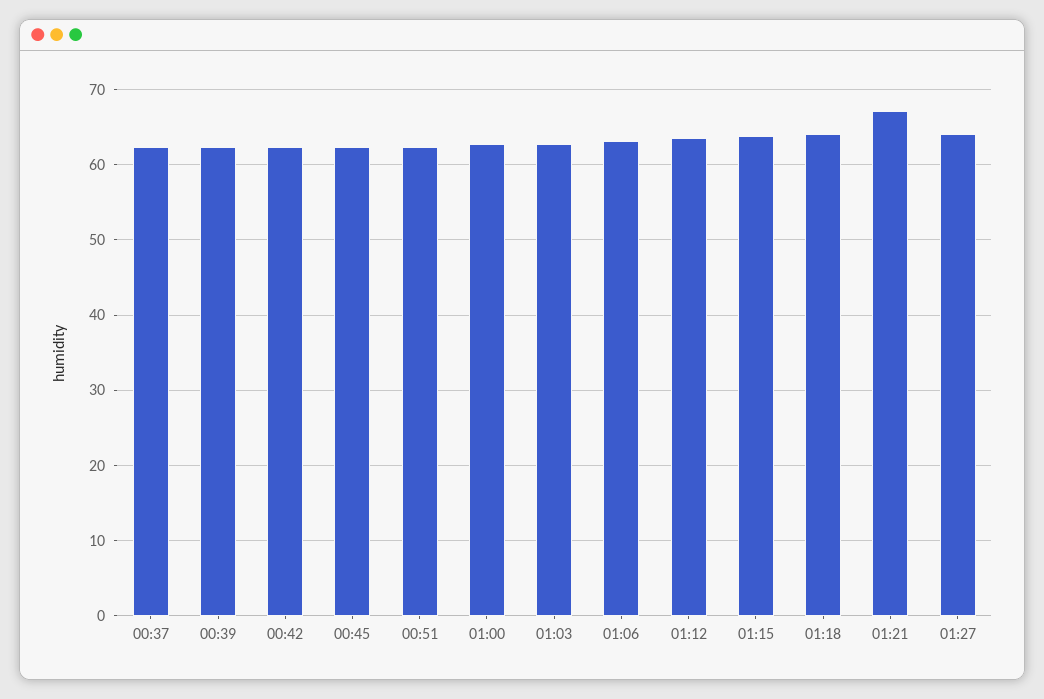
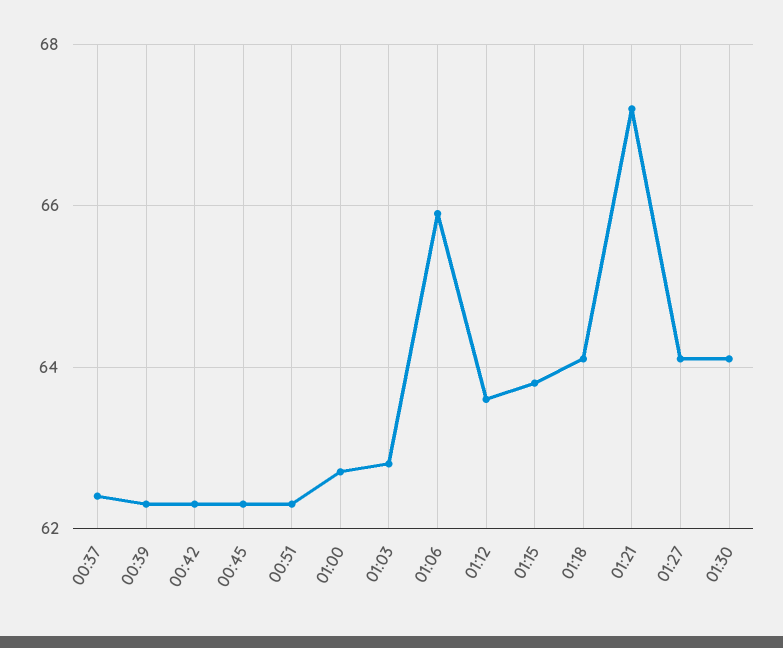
01:06: 63 -> 66
01:30: none -> 64

